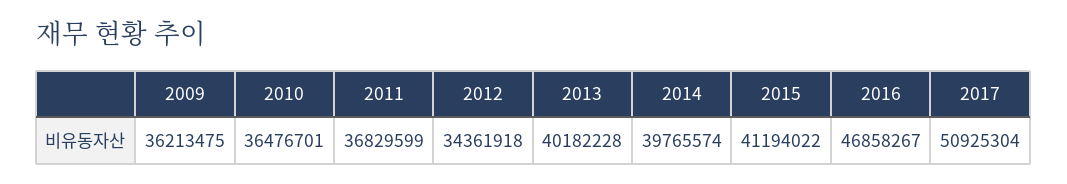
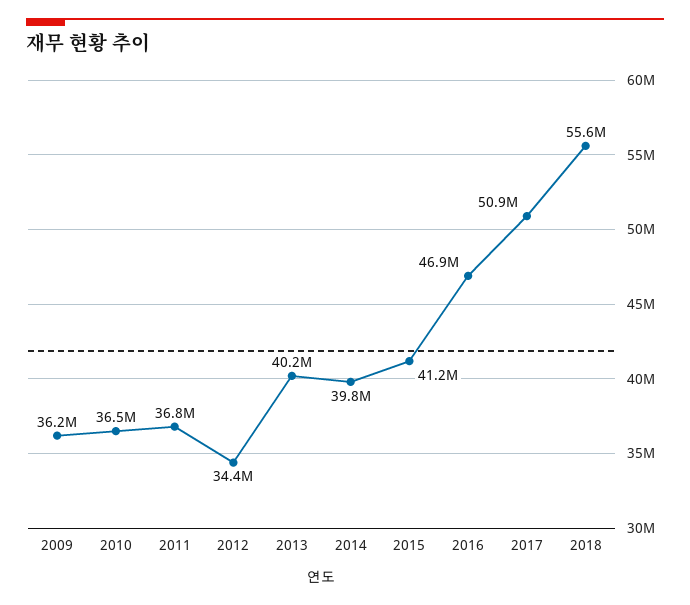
2018: none -> 55600000

